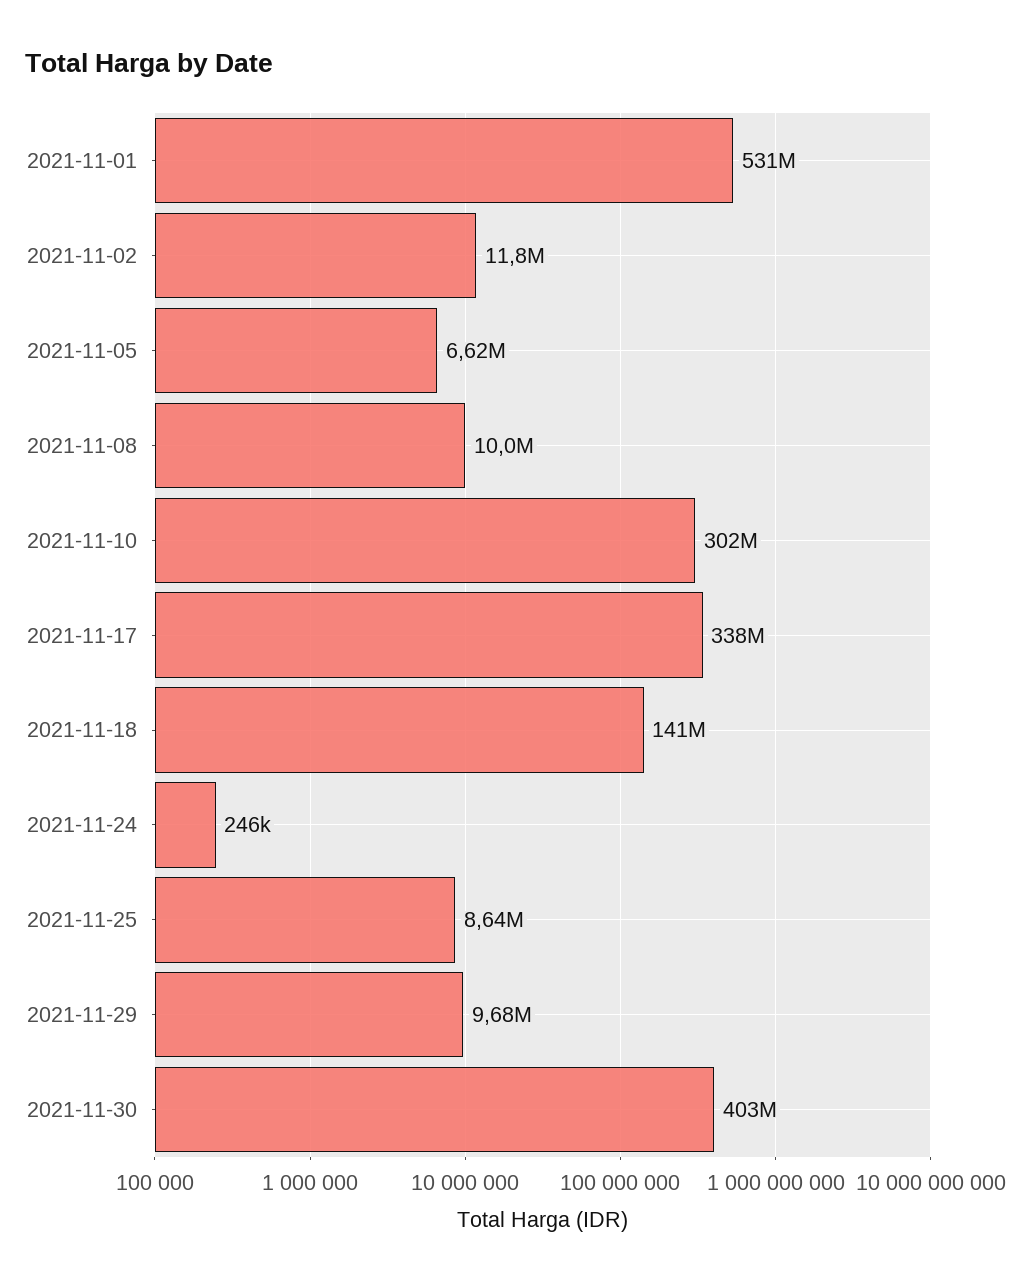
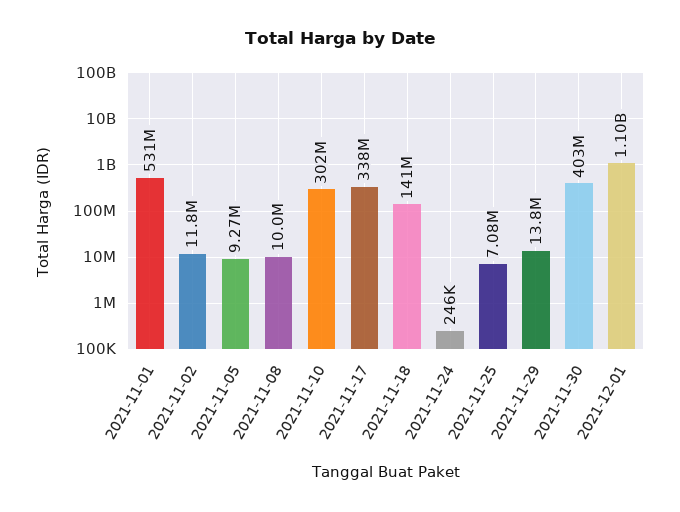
2021-11-05: 6620000 -> 9270000
2021-11-25: 8640000 -> 7080000
2021-11-29: 9680000 -> 13800000
2021-12-01: none -> 1100000000

